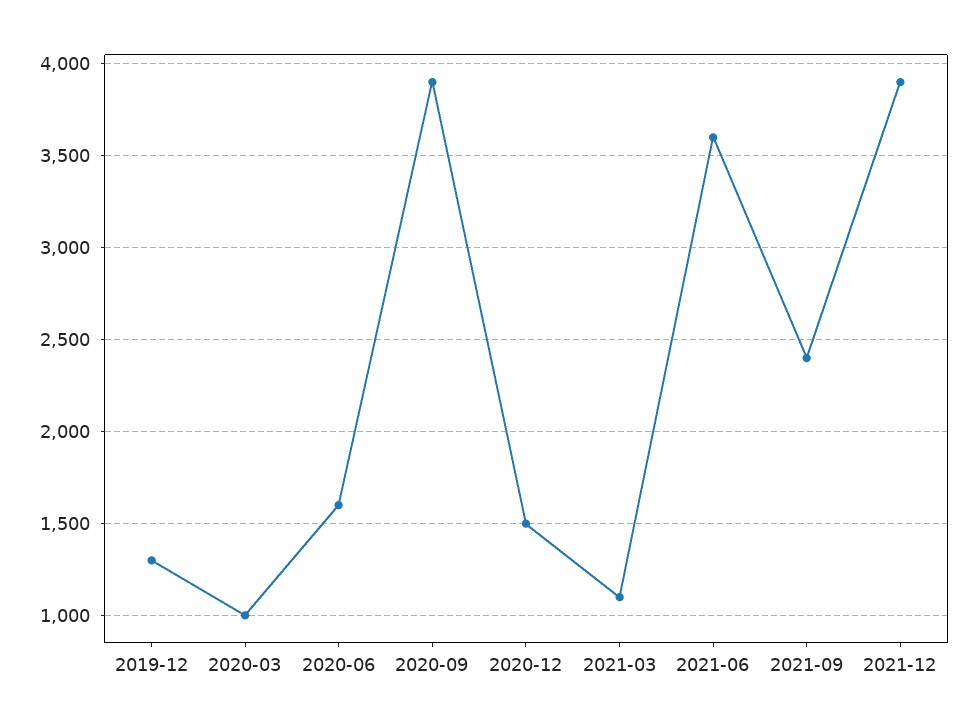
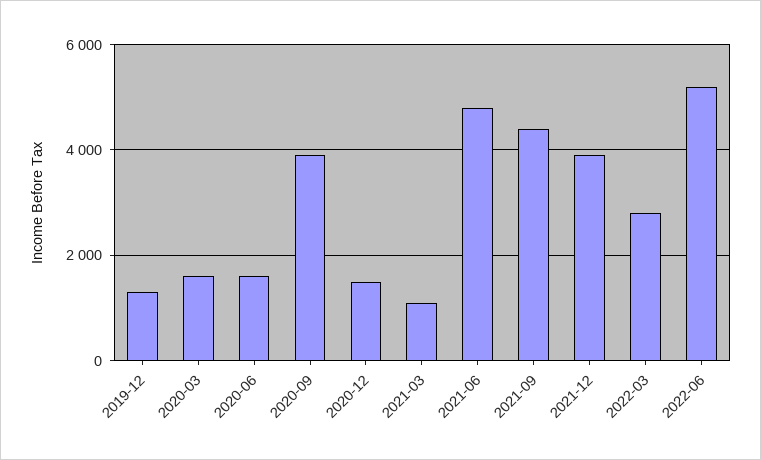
2020-03: 1000 -> 1600
2021-06: 3600 -> 4800
2021-09: 2400 -> 4400
2022-03: none -> 2800
2022-06: none -> 5200

